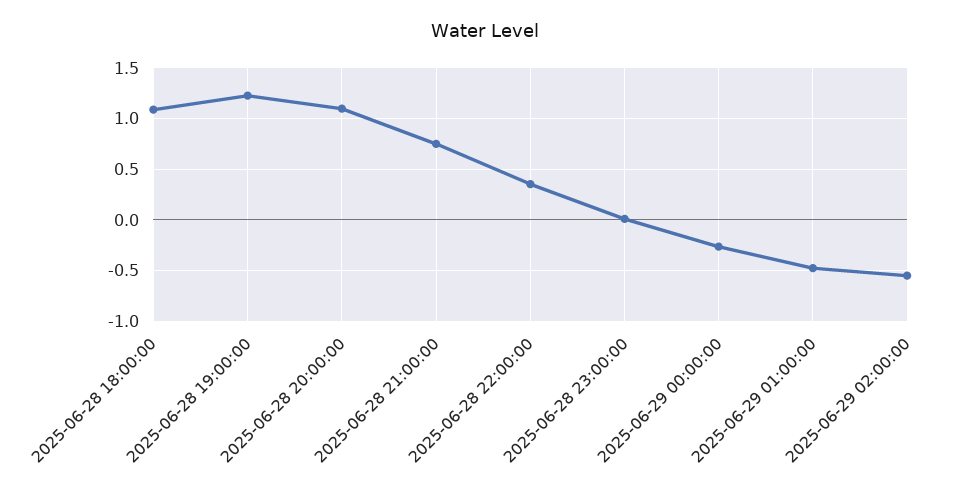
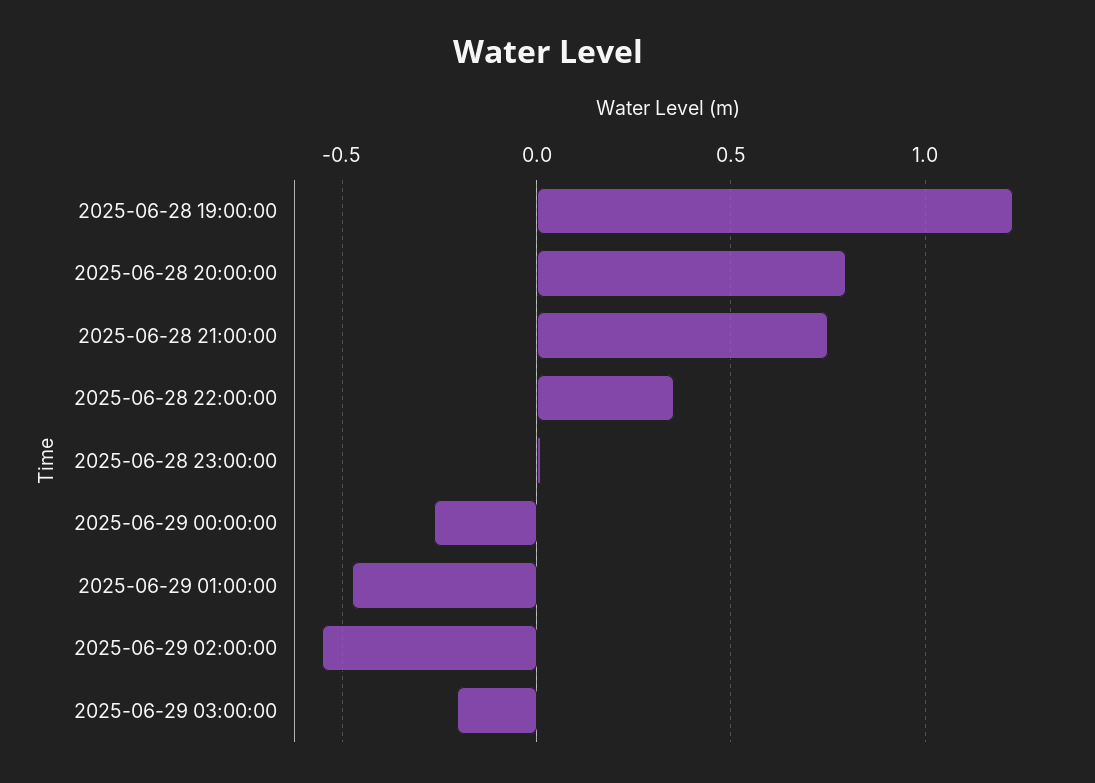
2025-06-28 18:00:00: 1.1 -> none
2025-06-28 20:00:00: 1.1 -> 0.8
2025-06-29 03:00:00: none -> -0.2

